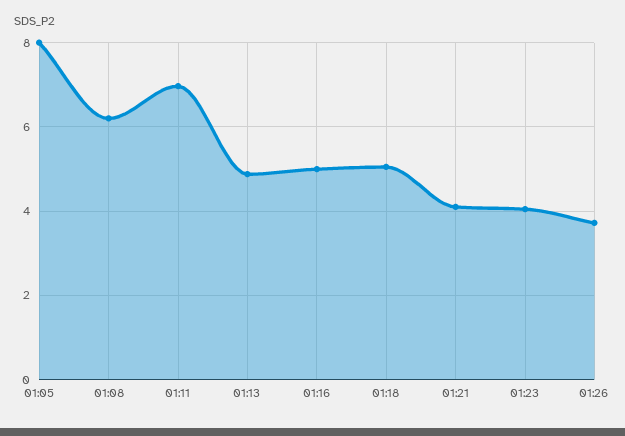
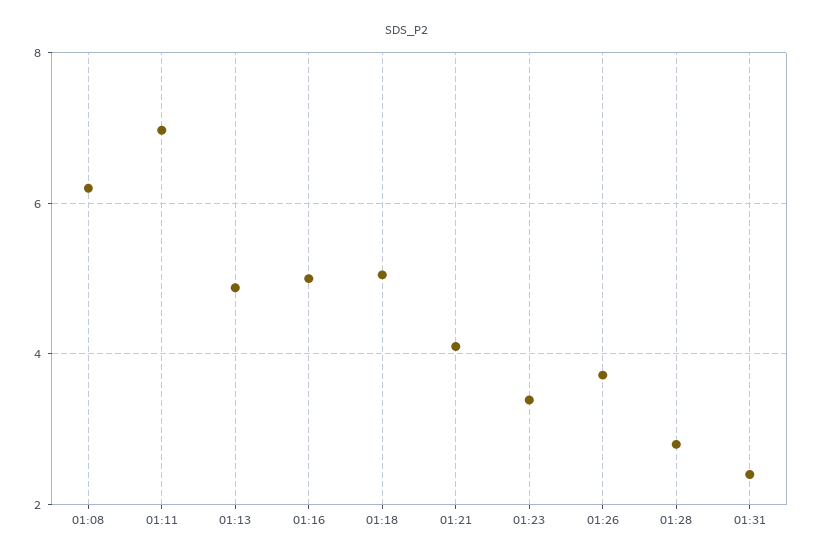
01:05: 8 -> none
01:23: 4 -> 3.4
01:28: none -> 2.8
01:31: none -> 2.4

